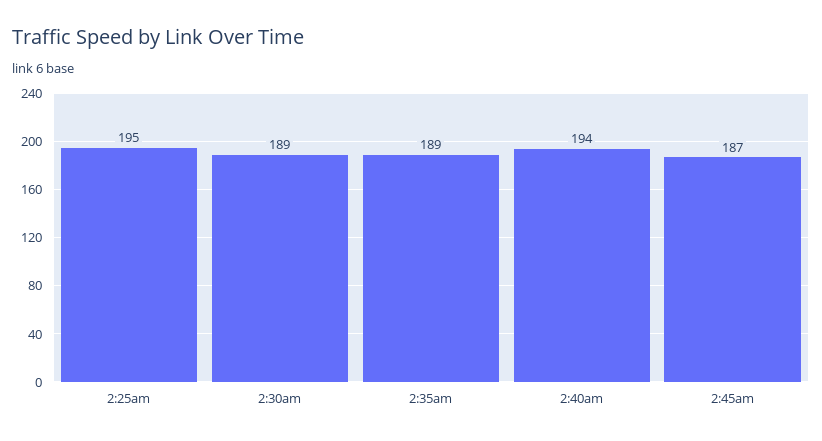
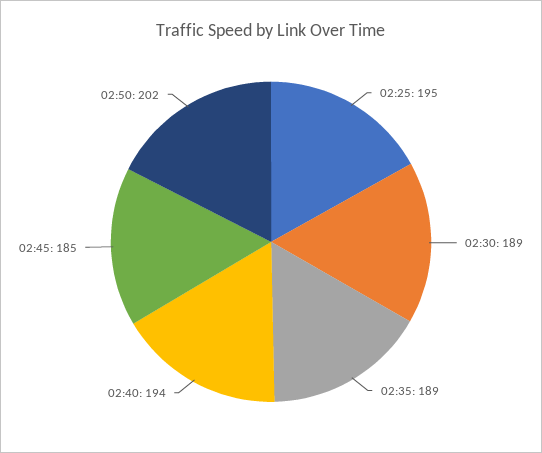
2:45am: 187 -> 185
02:50: none -> 202

